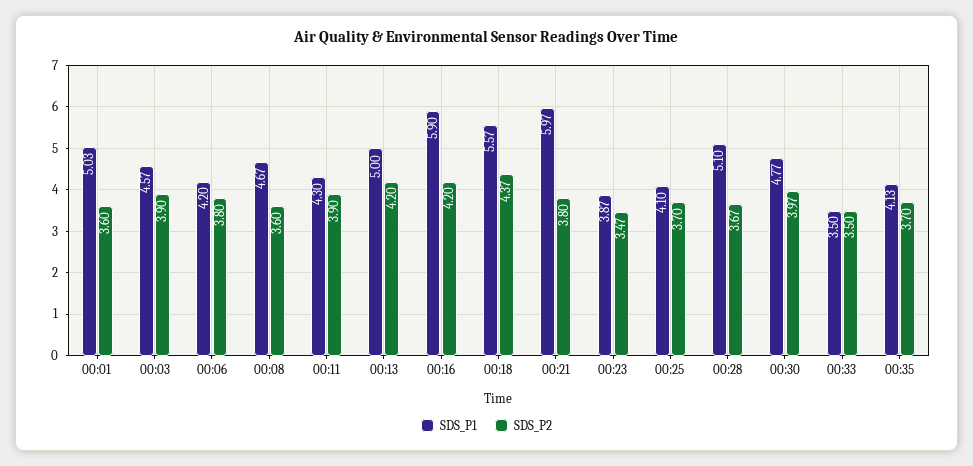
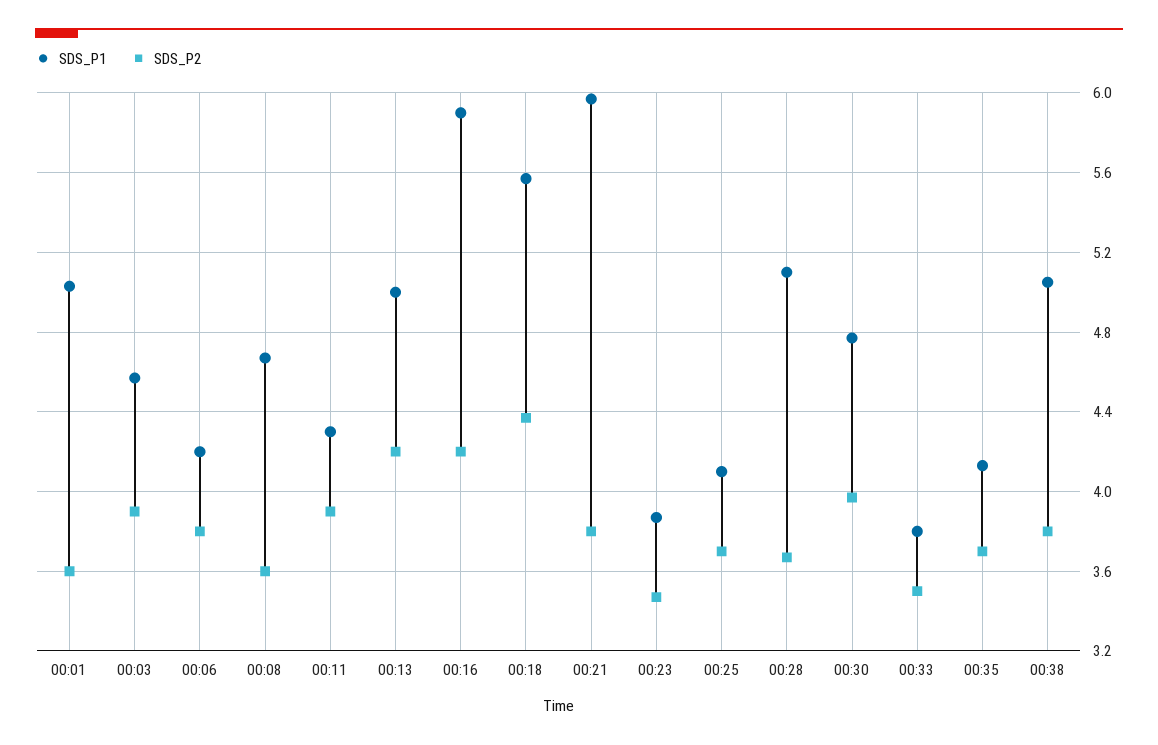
SDS_P1, 00:33: 3.5 -> 3.8
SDS_P1, 00:38: none -> 5.05
SDS_P2, 00:38: none -> 3.8

